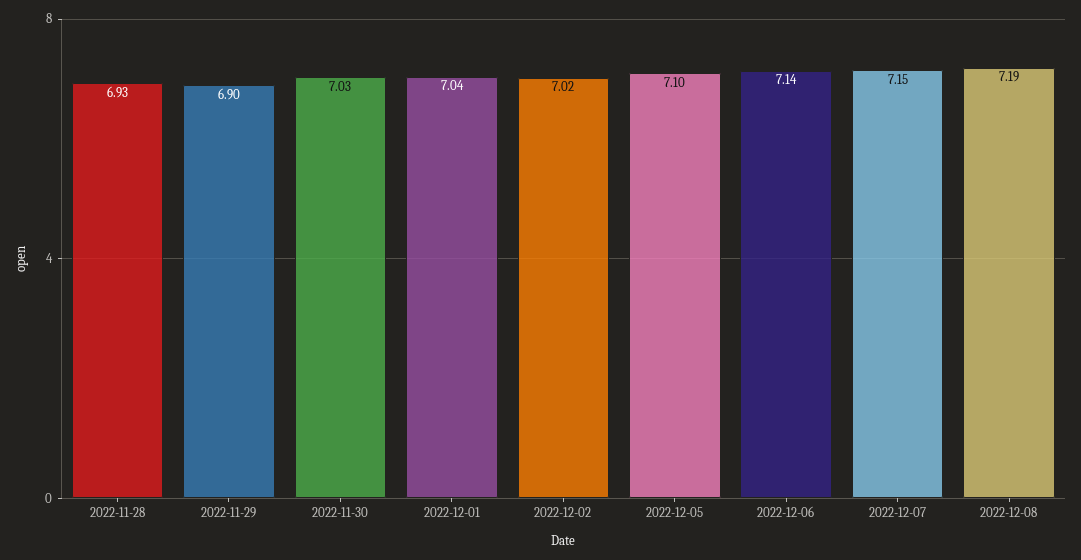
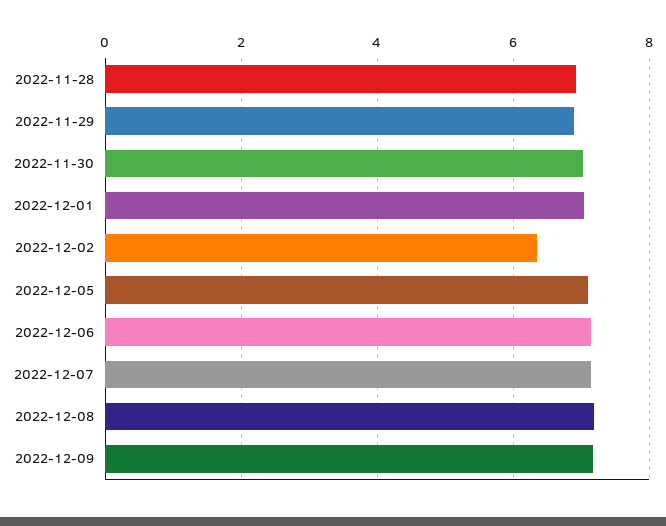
2022-12-02: 7.02 -> 6.4
2022-12-09: none -> 7.2

